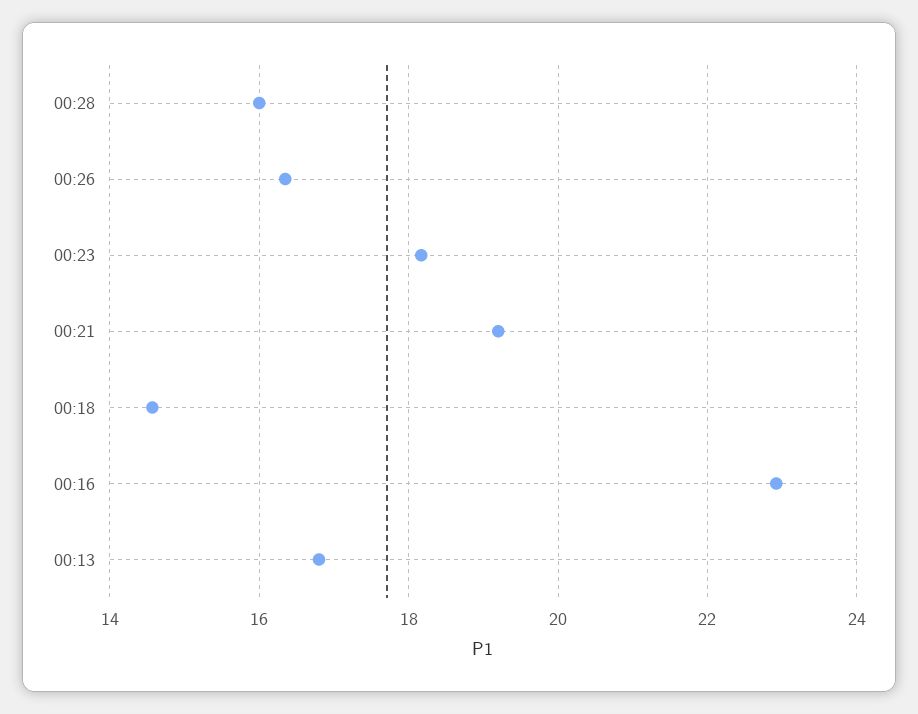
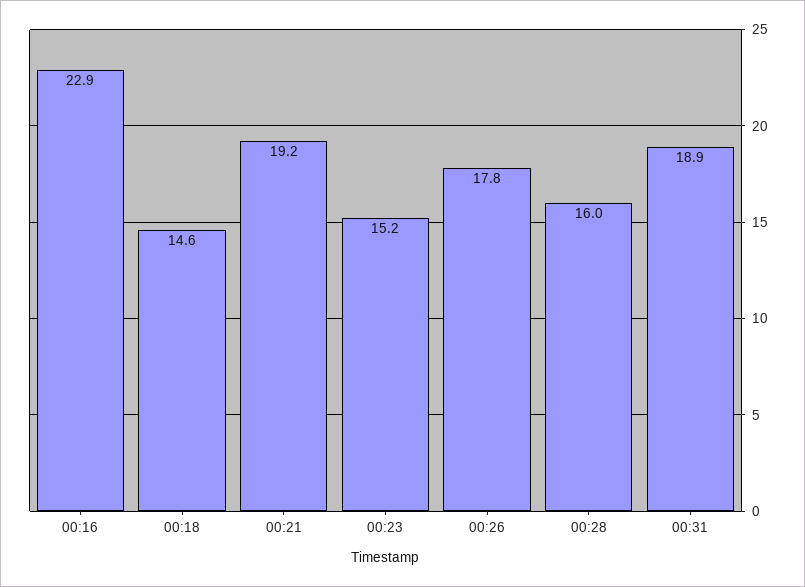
00:26: 16.4 -> 17.8
00:23: 18.2 -> 15.2
00:13: 16.8 -> none
00:31: none -> 18.9

